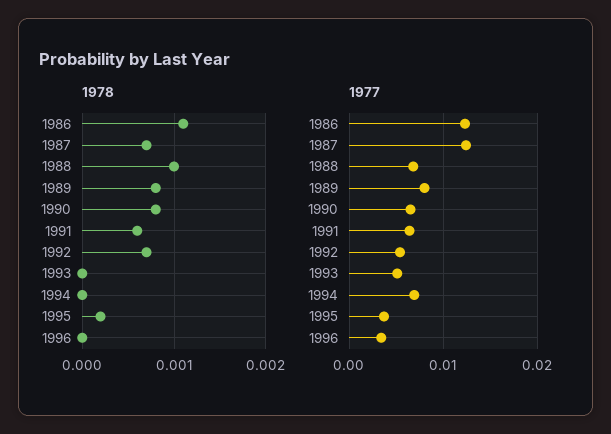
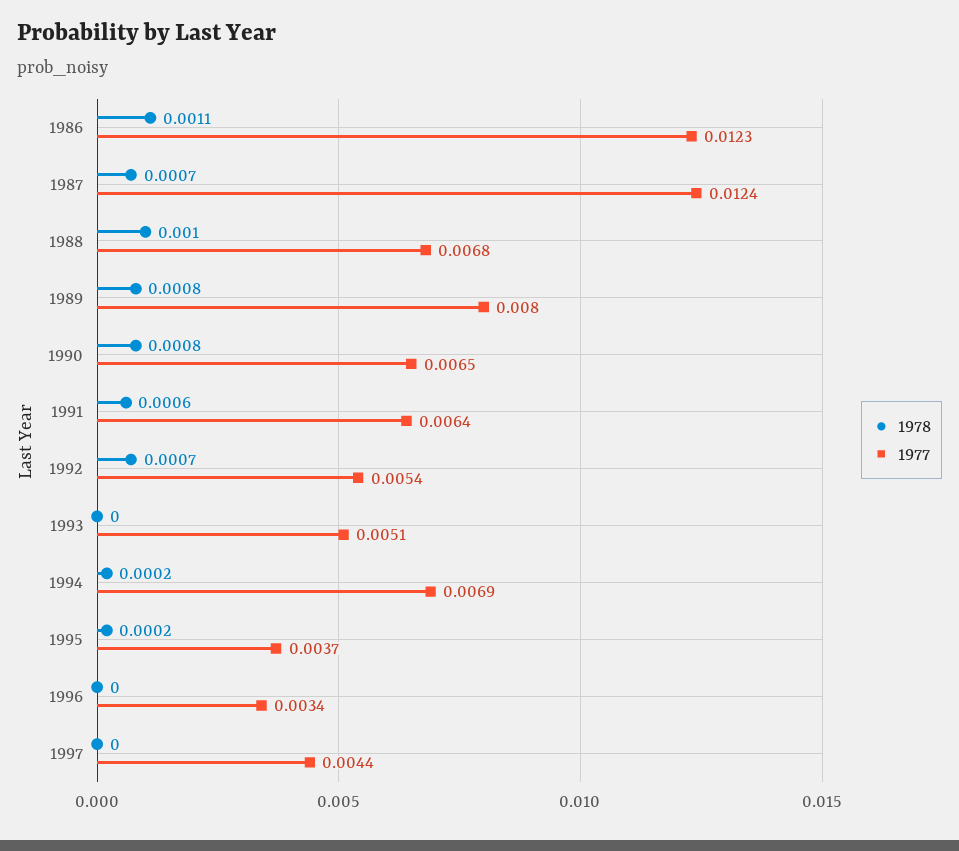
1978, 1994: 0 -> 0.0002
1978, 1997: none -> 0
1977, 1997: none -> 0.0044

